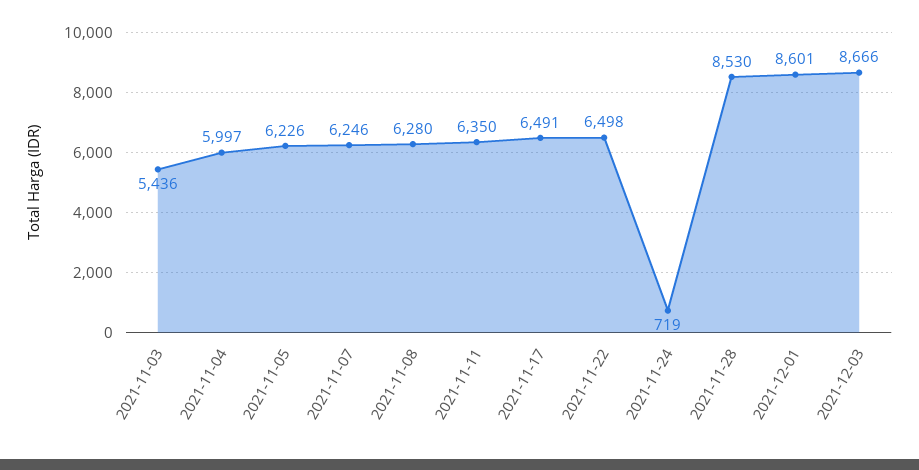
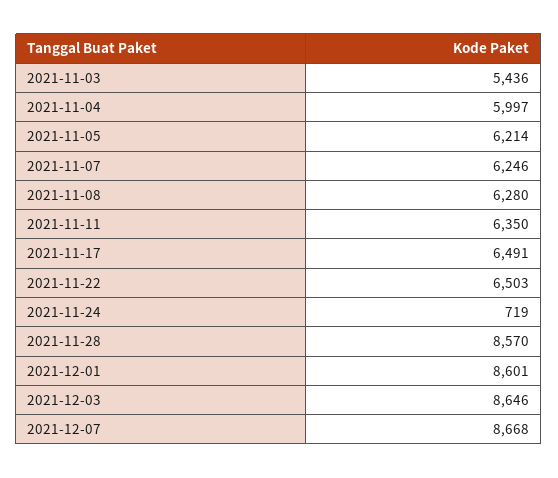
2021-11-05: 6226 -> 6214
2021-11-22: 6498 -> 6503
2021-11-28: 8530 -> 8570
2021-12-03: 8666 -> 8646
2021-12-07: none -> 8668

